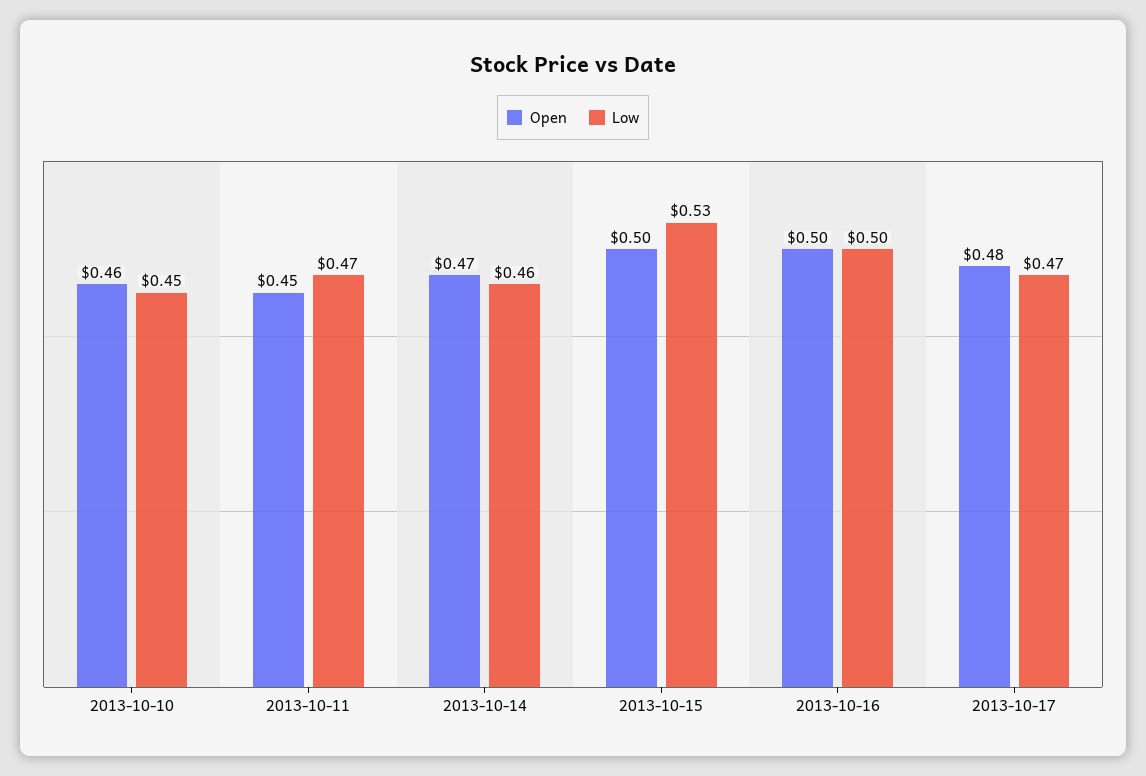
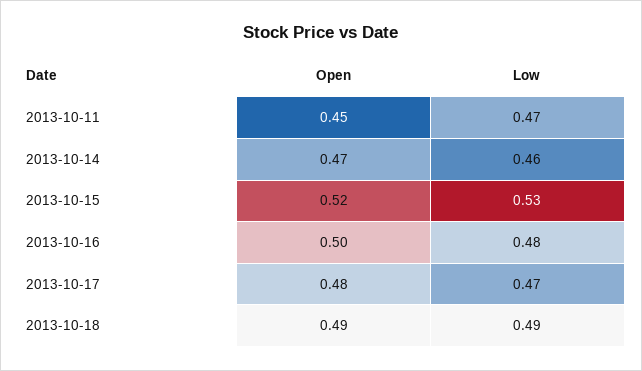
Open, 2013-10-10: 0.46 -> none
Low, 2013-10-10: 0.45 -> none
Open, 2013-10-15: 0.5 -> 0.52
Low, 2013-10-16: 0.5 -> 0.48
Open, 2013-10-18: none -> 0.49
Low, 2013-10-18: none -> 0.49

